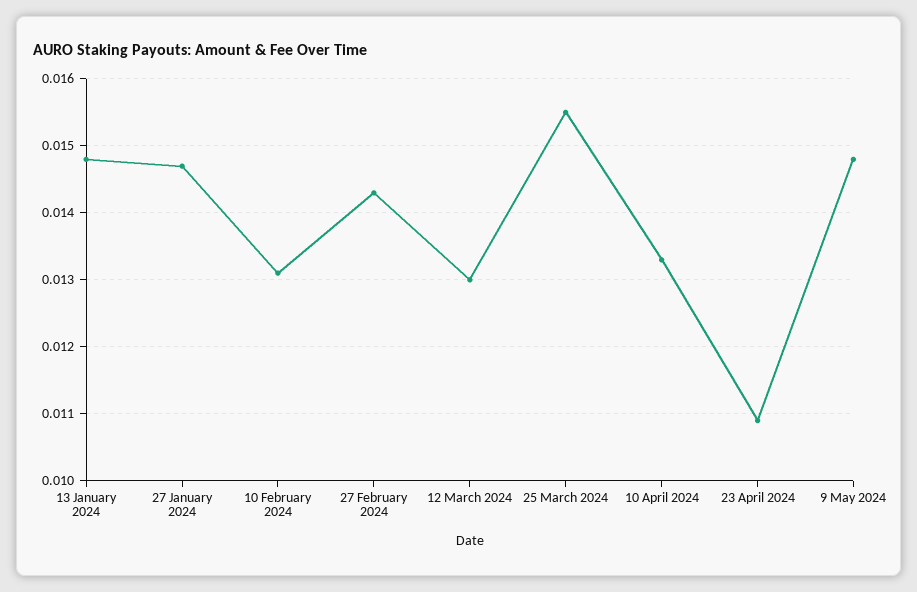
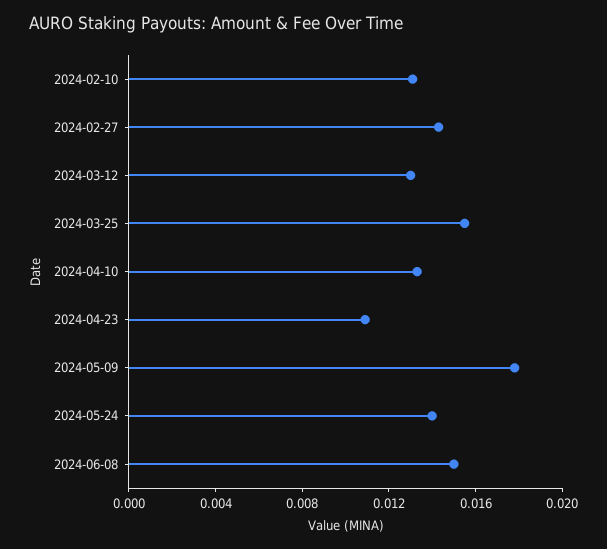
13 January 2024: 0.0148 -> none
27 January 2024: 0.0147 -> none
9 May 2024: 0.0148 -> 0.018
2024-05-24: none -> 0.014
2024-06-08: none -> 0.015

